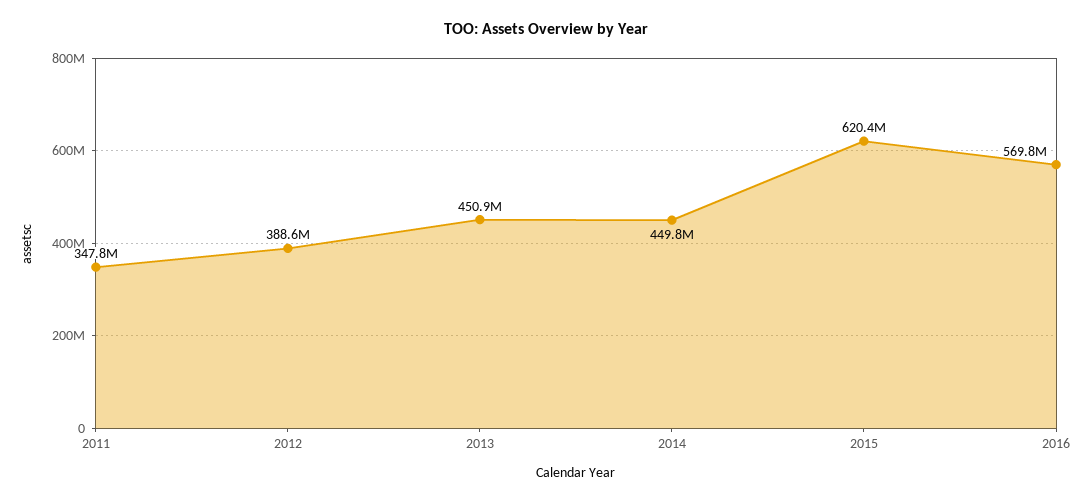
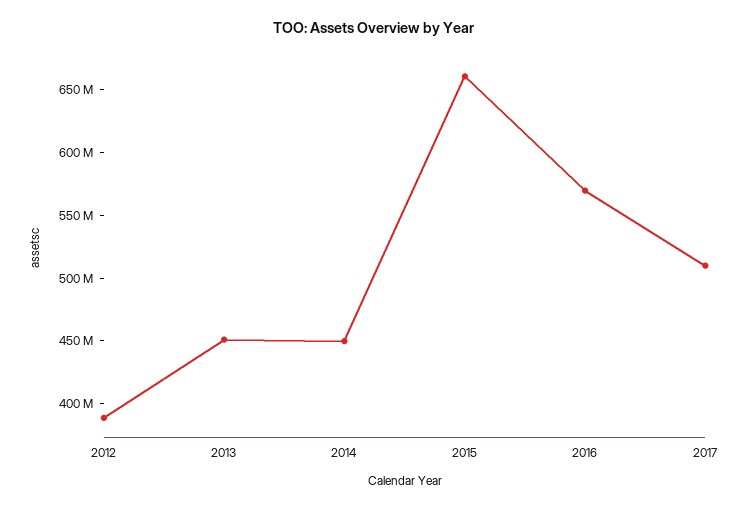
2011: 347800000 -> none
2015: 620400000 -> 660000000
2017: none -> 510000000

